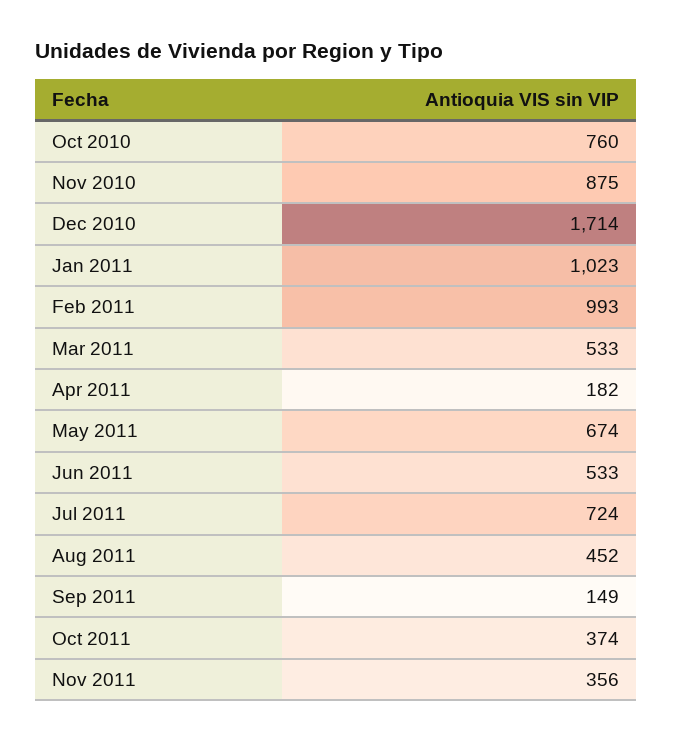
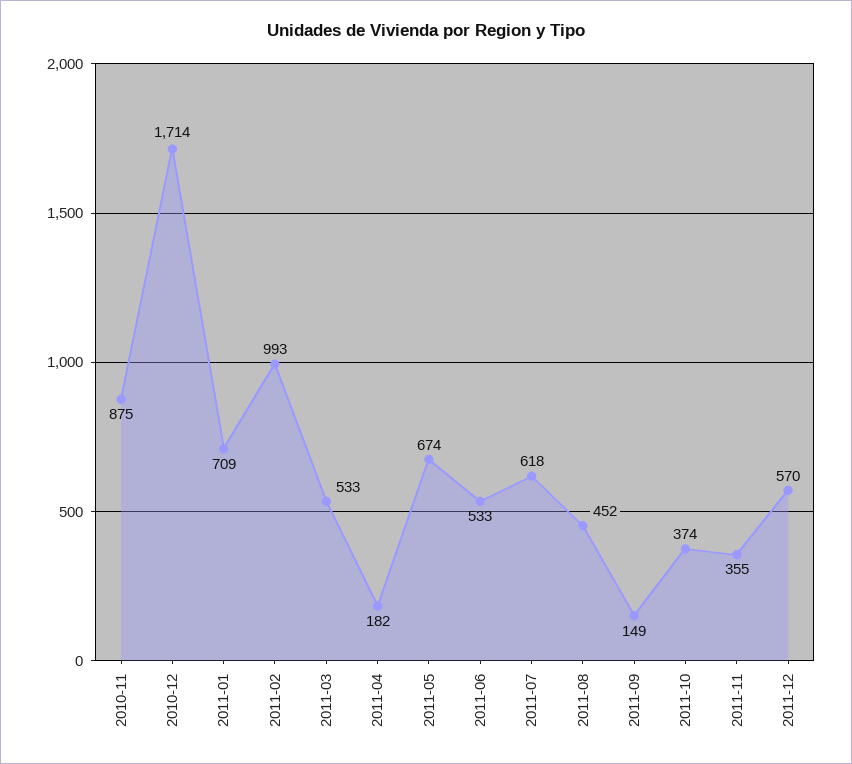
Oct 2010: 760 -> none
Jan 2011: 1023 -> 709
Jul 2011: 724 -> 618
Nov 2011: 356 -> 355
2011-12: none -> 570

